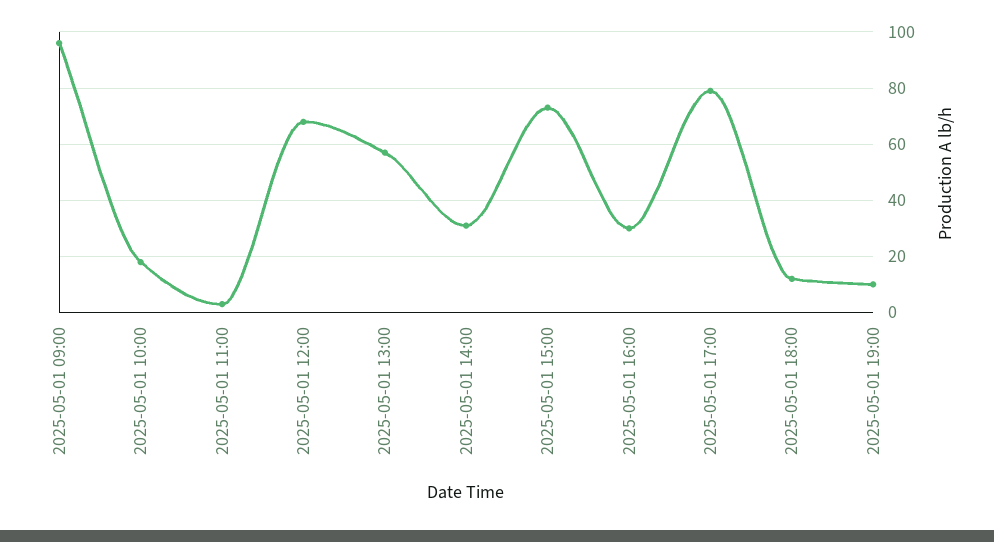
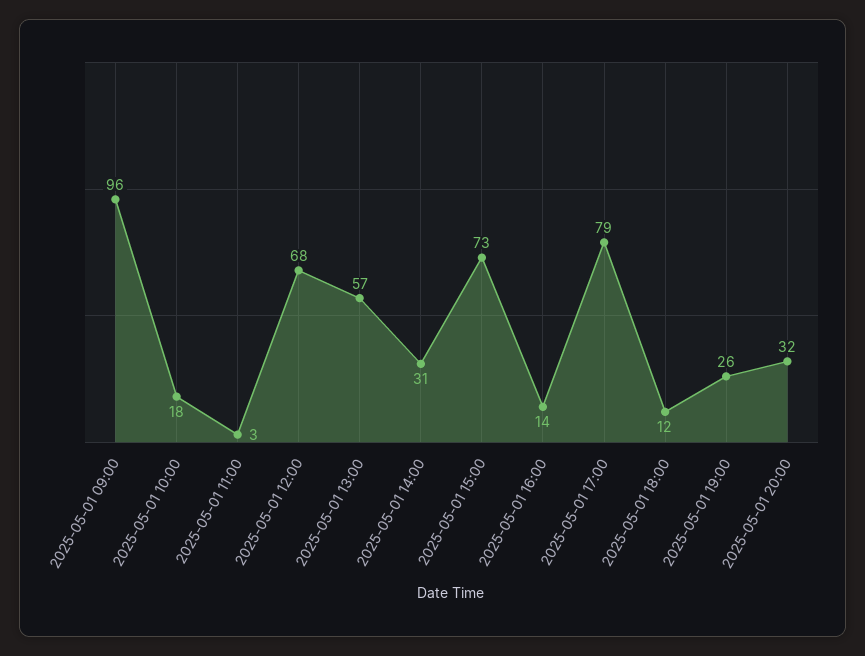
2025-05-01 16:00: 30 -> 14
2025-05-01 19:00: 10 -> 26
2025-05-01 20:00: none -> 32

